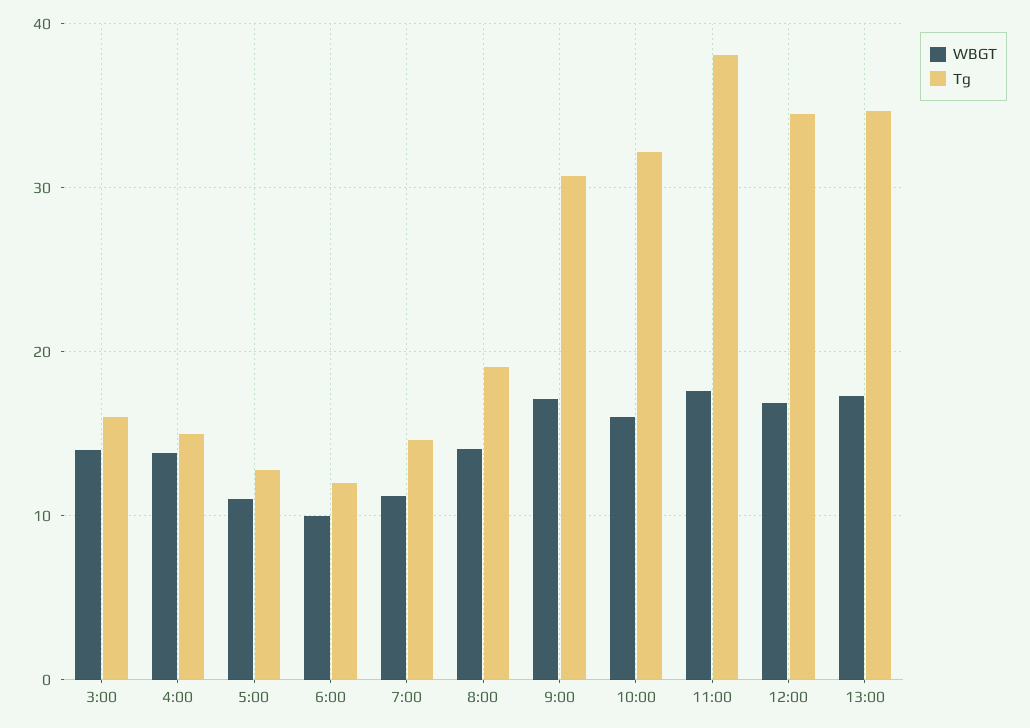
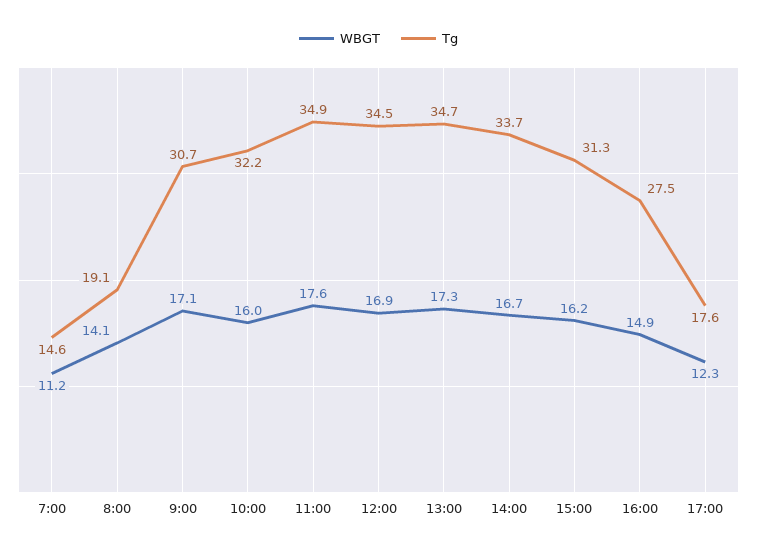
WBGT, 3:00: 14 -> none
Tg, 3:00: 16 -> none
WBGT, 4:00: 14 -> none
Tg, 4:00: 15 -> none
WBGT, 5:00: 11 -> none
Tg, 5:00: 13 -> none
WBGT, 6:00: 10 -> none
Tg, 6:00: 12 -> none
Tg, 11:00: 38 -> 34.9
WBGT, 14:00: none -> 16.7
Tg, 14:00: none -> 33.7
WBGT, 15:00: none -> 16.2
Tg, 15:00: none -> 31.3
WBGT, 16:00: none -> 14.9
Tg, 16:00: none -> 27.5
WBGT, 17:00: none -> 12.3
Tg, 17:00: none -> 17.6

